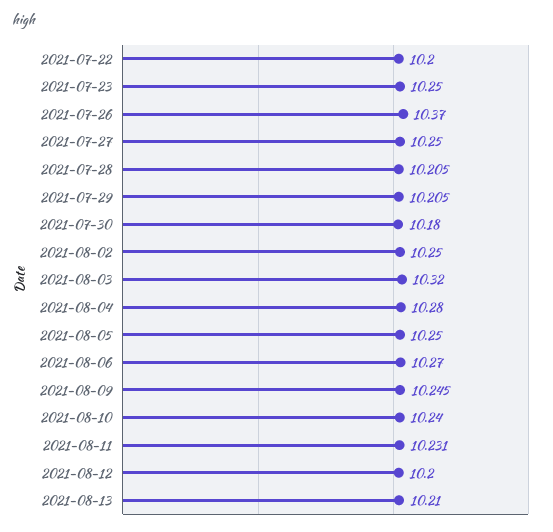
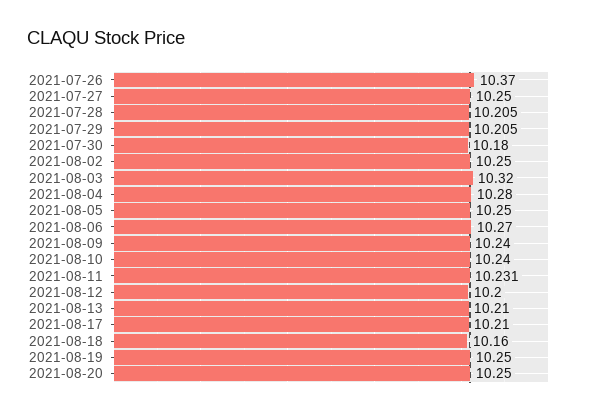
2021-07-22: 10.2 -> none
2021-07-23: 10.25 -> none
2021-08-09: 10.245 -> 10.24
2021-08-17: none -> 10.21
2021-08-18: none -> 10.16
2021-08-19: none -> 10.25
2021-08-20: none -> 10.25

